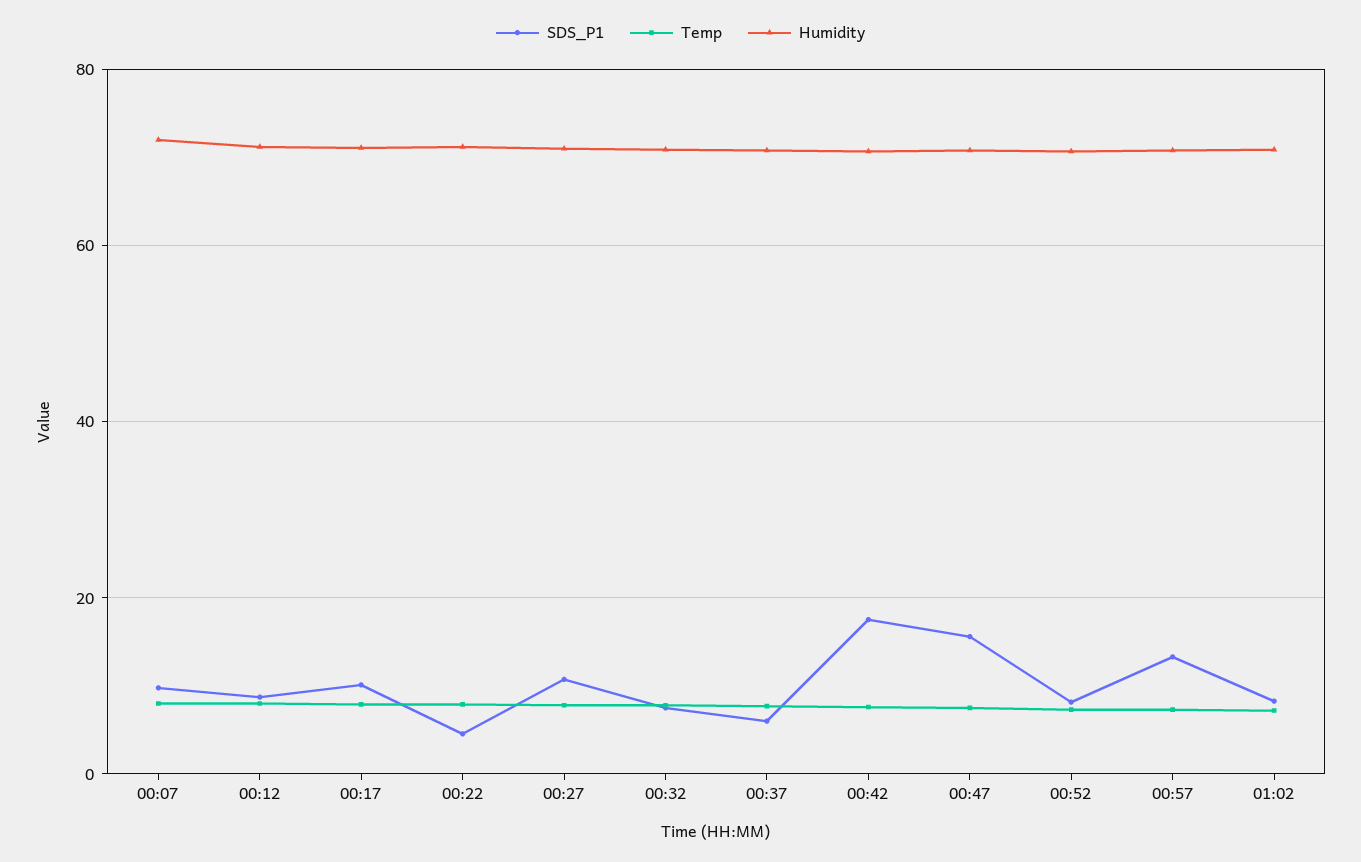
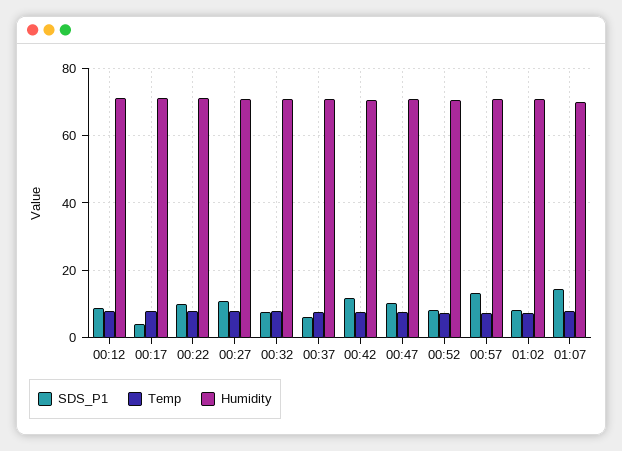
SDS_P1, 00:07: 10 -> none
Temp, 00:07: 8 -> none
Humidity, 00:07: 72 -> none
SDS_P1, 00:17: 10 -> 4
SDS_P1, 00:22: 4 -> 10
SDS_P1, 00:42: 18 -> 12
SDS_P1, 00:47: 16 -> 10
SDS_P1, 01:07: none -> 14
Temp, 01:07: none -> 8
Humidity, 01:07: none -> 70

